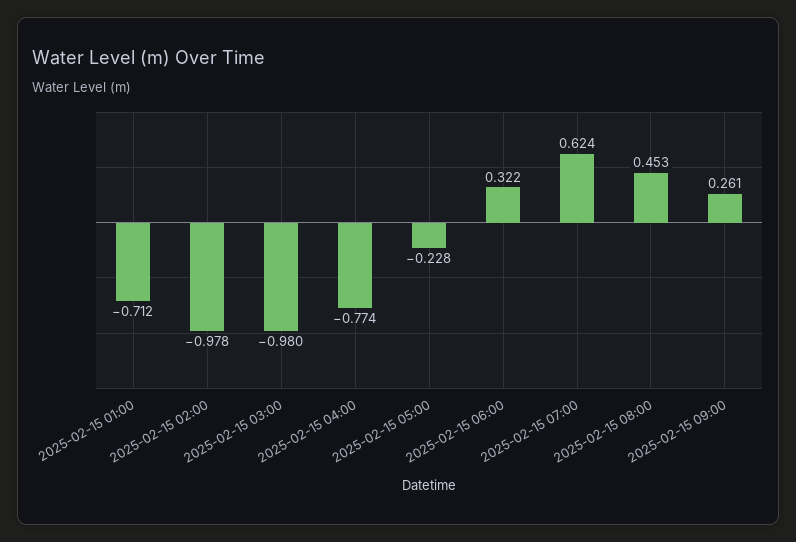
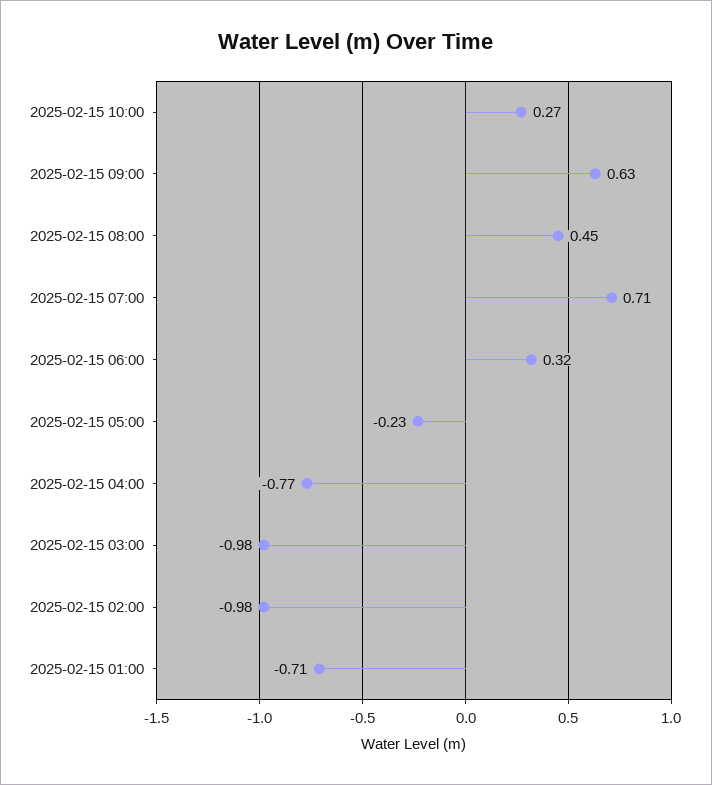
2025-02-15 07:00: 0.624 -> 0.71
2025-02-15 09:00: 0.261 -> 0.63
2025-02-15 10:00: none -> 0.27

